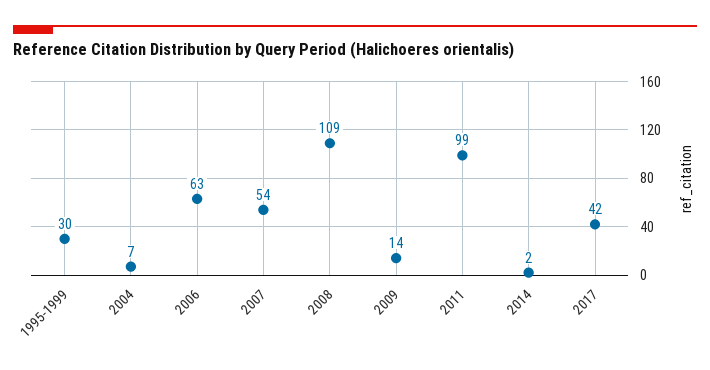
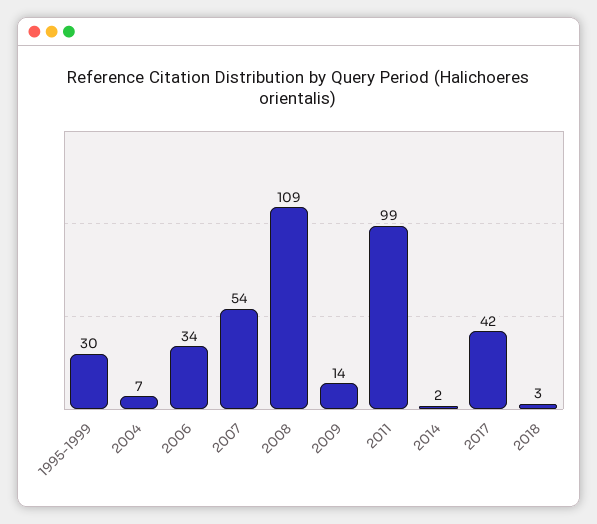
2006: 63 -> 34
2018: none -> 3

